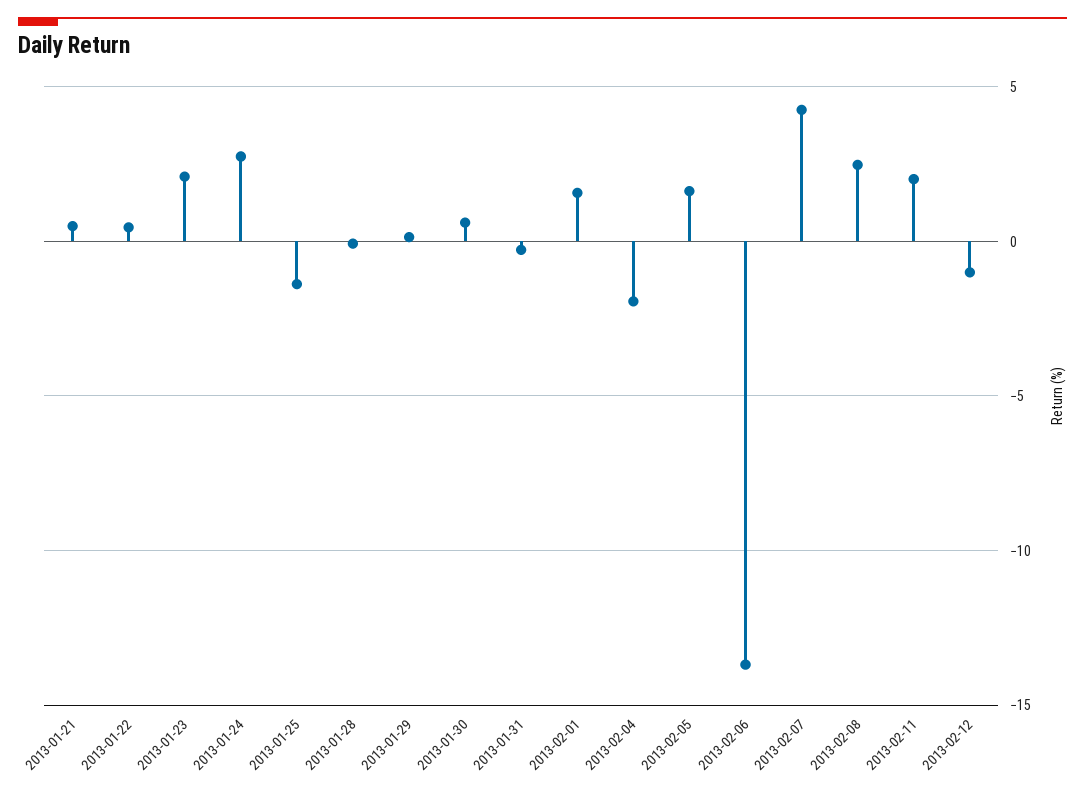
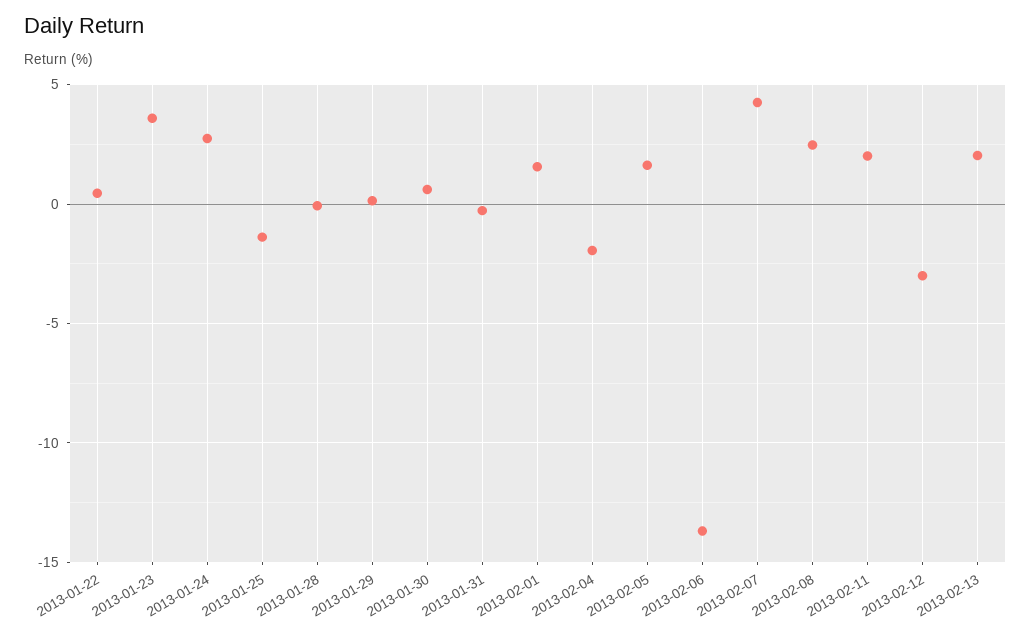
2013-01-21: 0.5 -> none
2013-01-23: 2 -> 3.5
2013-02-12: -1 -> -3
2013-02-13: none -> 2

